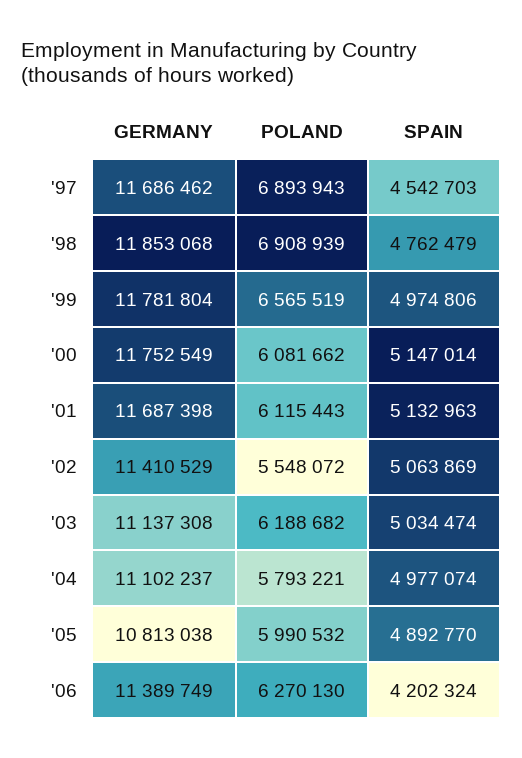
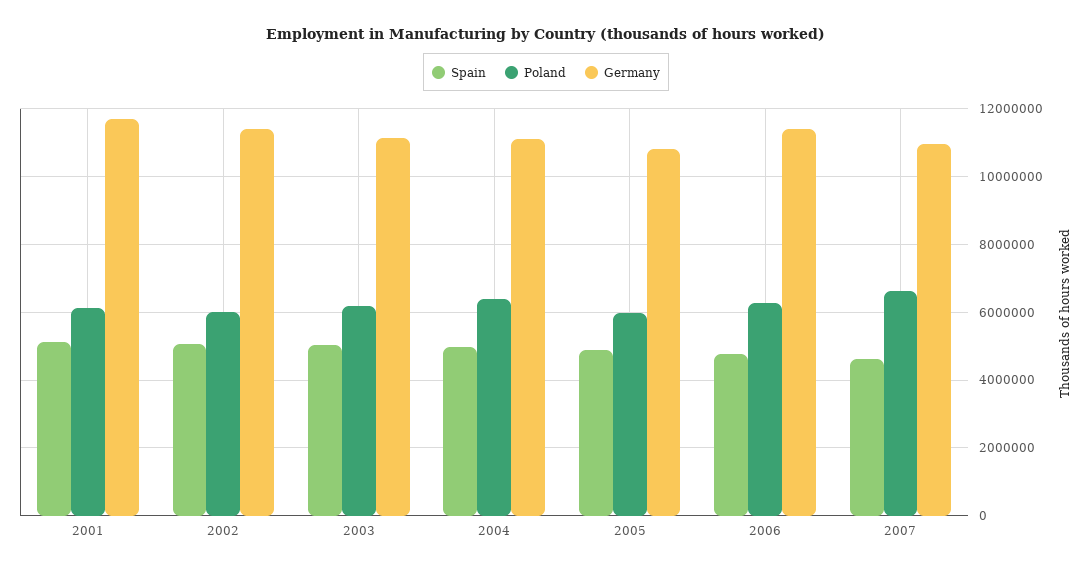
GERMANY, '97: 11686462 -> none
POLAND, '97: 6893943 -> none
SPAIN, '97: 4542703 -> none
GERMANY, '98: 11853068 -> none
POLAND, '98: 6908939 -> none
SPAIN, '98: 4762479 -> none
GERMANY, '99: 11781804 -> none
POLAND, '99: 6565519 -> none
SPAIN, '99: 4974806 -> none
GERMANY, '00: 11752549 -> none
POLAND, '00: 6081662 -> none
SPAIN, '00: 5147014 -> none
POLAND, '02: 5548072 -> 6000000
POLAND, '04: 5793221 -> 6400000
SPAIN, '06: 4202324 -> 4800000
SPAIN, 2007: none -> 4600000
POLAND, 2007: none -> 6600000
GERMANY, 2007: none -> 11000000

